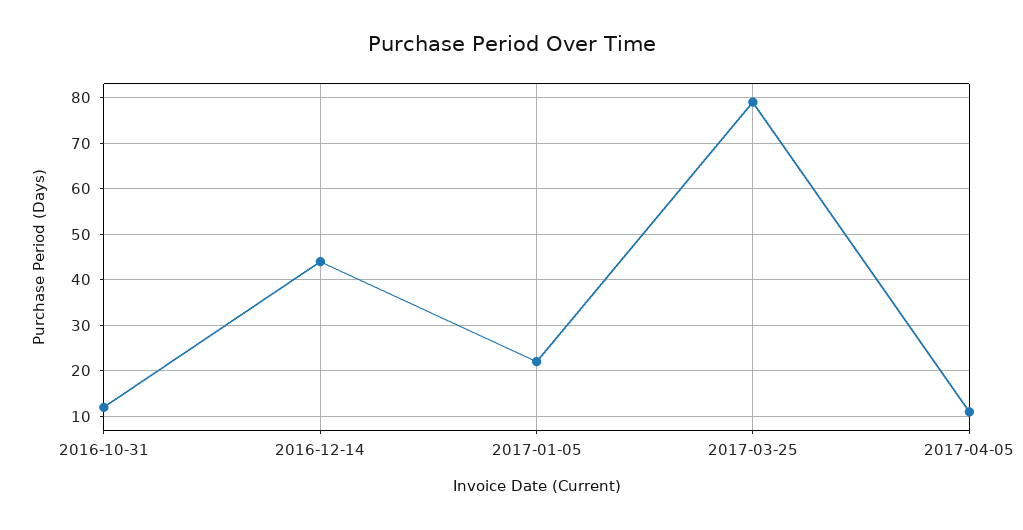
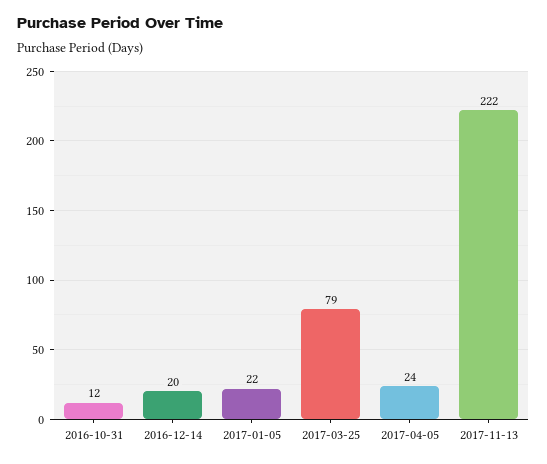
2016-12-14: 45 -> 20
2017-04-05: 10 -> 24
2017-11-13: none -> 222

